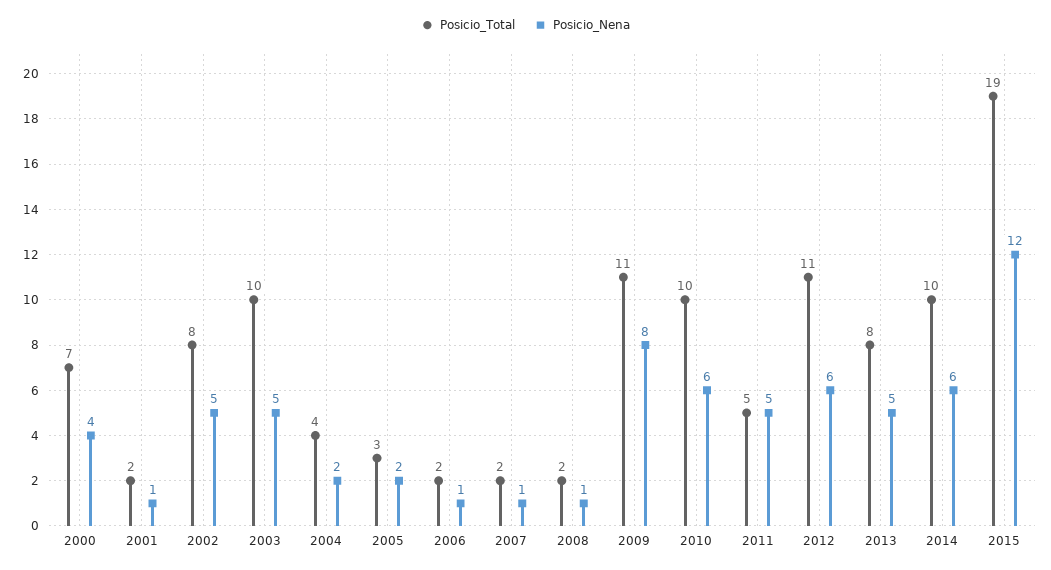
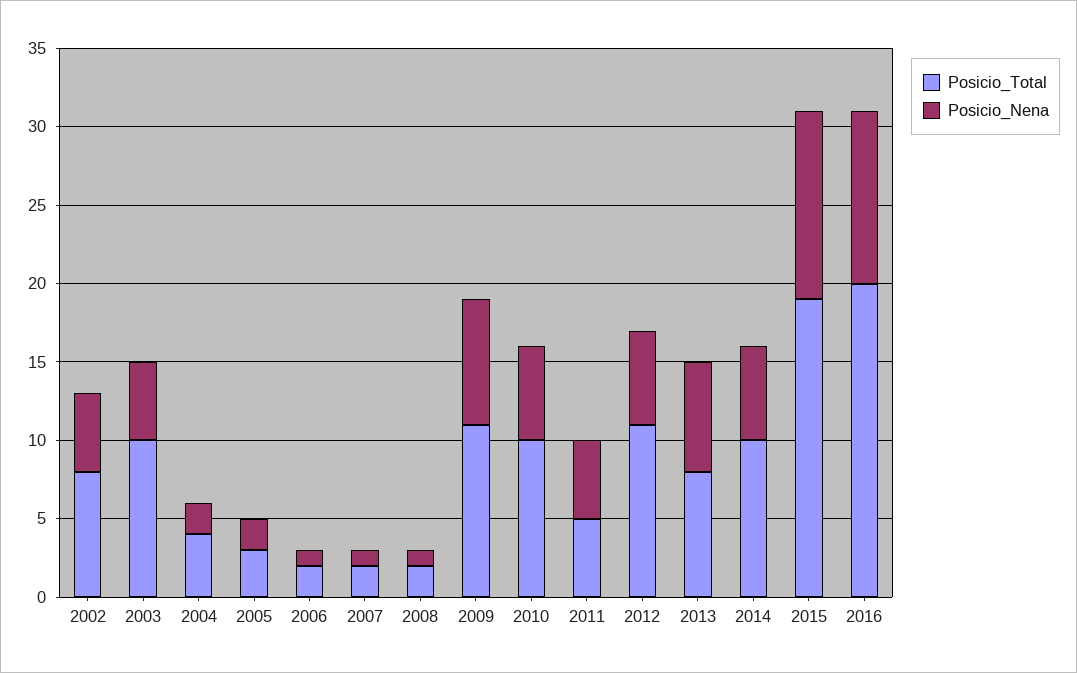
Posicio_Total, 2000: 7 -> none
Posicio_Nena, 2000: 4 -> none
Posicio_Total, 2001: 2 -> none
Posicio_Nena, 2001: 1 -> none
Posicio_Nena, 2013: 5 -> 7
Posicio_Total, 2016: none -> 20
Posicio_Nena, 2016: none -> 11

